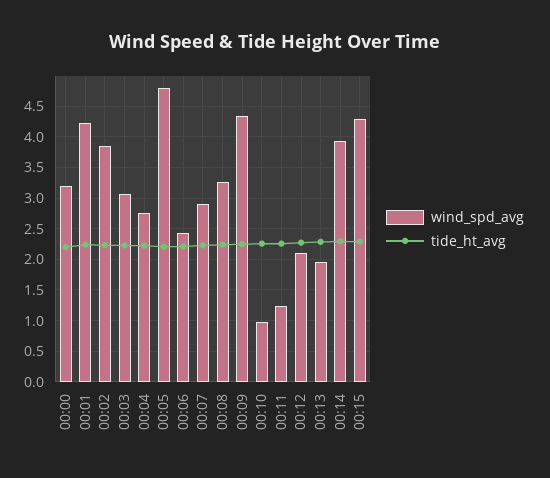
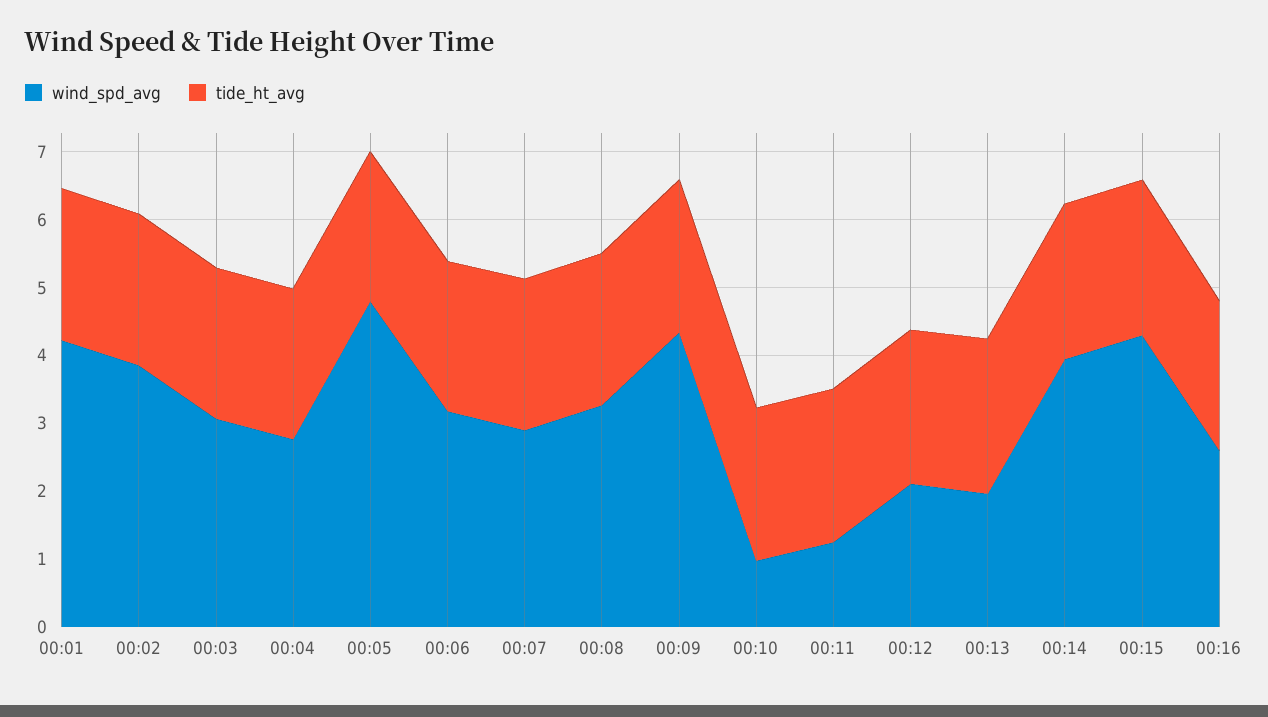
wind_spd_avg, 00:00: 3.2 -> none
tide_ht_avg, 00:00: 2.2 -> none
wind_spd_avg, 00:06: 2.4 -> 3.2
wind_spd_avg, 00:16: none -> 2.6
tide_ht_avg, 00:16: none -> 2.2

